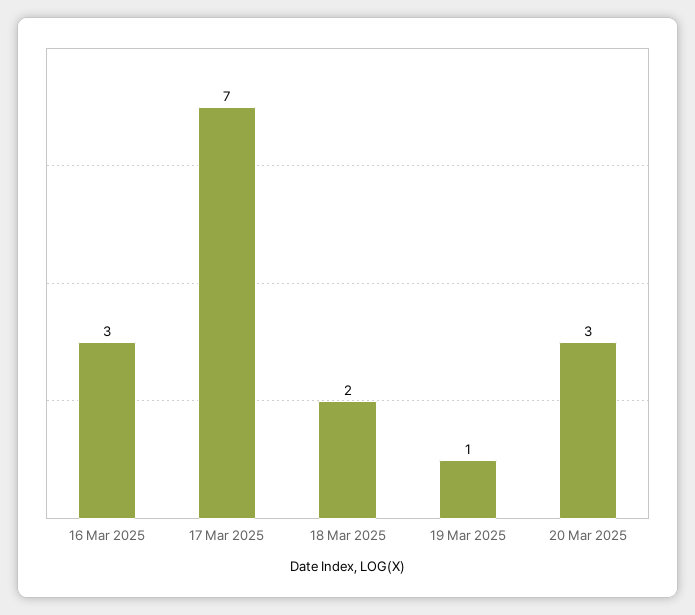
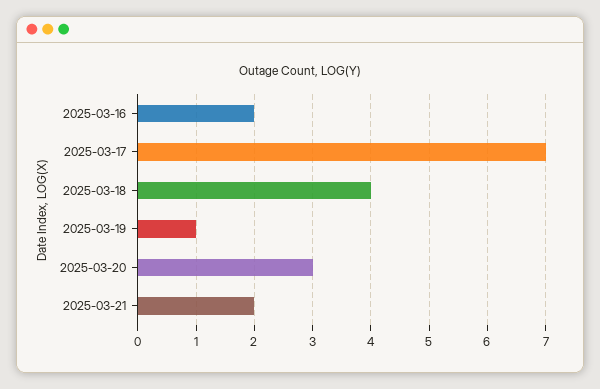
16 Mar 2025: 3 -> 2
18 Mar 2025: 2 -> 4
2025-03-21: none -> 2

